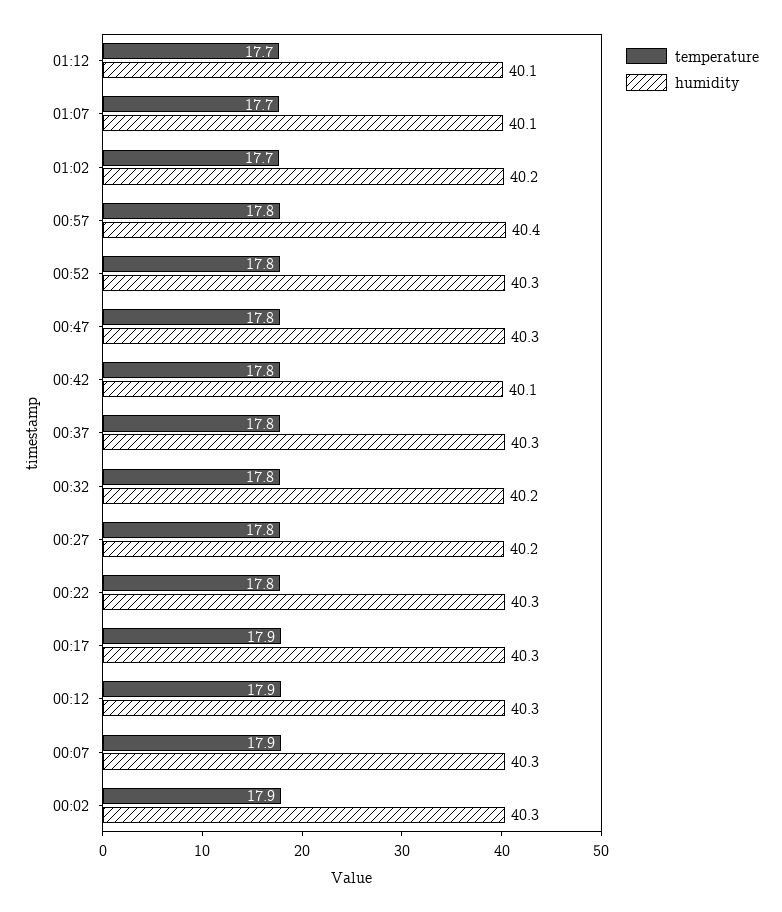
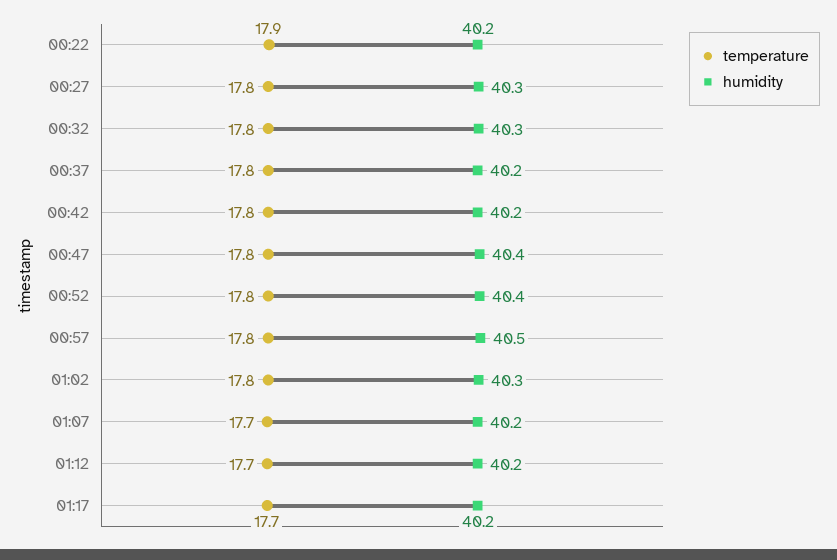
humidity, 01:12: 40.1 -> 40.2
humidity, 01:07: 40.1 -> 40.2
temperature, 01:02: 17.7 -> 17.8
humidity, 01:02: 40.2 -> 40.3
humidity, 00:57: 40.4 -> 40.5
humidity, 00:52: 40.3 -> 40.4
humidity, 00:47: 40.3 -> 40.4
humidity, 00:42: 40.1 -> 40.2
humidity, 00:37: 40.3 -> 40.2
humidity, 00:32: 40.2 -> 40.3
humidity, 00:27: 40.2 -> 40.3
temperature, 00:22: 17.8 -> 17.9
humidity, 00:22: 40.3 -> 40.2
temperature, 00:17: 17.9 -> none
humidity, 00:17: 40.3 -> none
temperature, 00:12: 17.9 -> none
humidity, 00:12: 40.3 -> none
temperature, 00:07: 17.9 -> none
humidity, 00:07: 40.3 -> none
temperature, 00:02: 17.9 -> none
humidity, 00:02: 40.3 -> none
temperature, 01:17: none -> 17.7
humidity, 01:17: none -> 40.2

